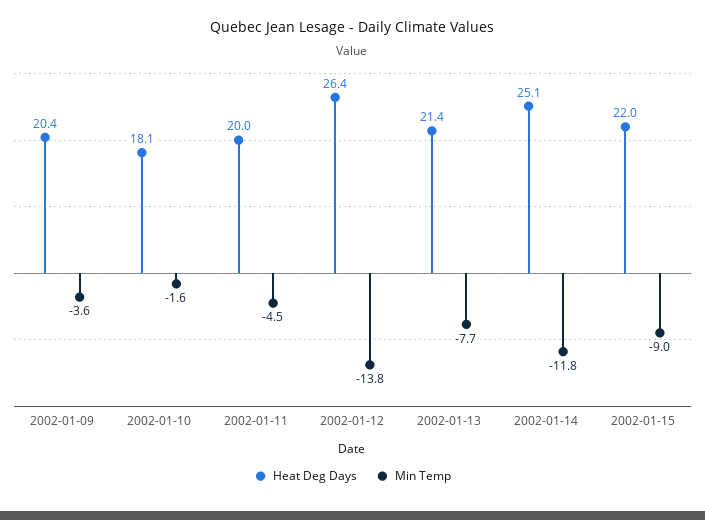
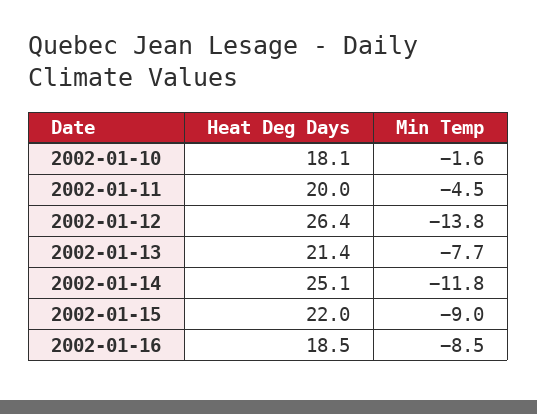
Heat Deg Days, 2002-01-09: 20.4 -> none
Min Temp, 2002-01-09: -3.6 -> none
Heat Deg Days, 2002-01-16: none -> 18.5
Min Temp, 2002-01-16: none -> -8.5

